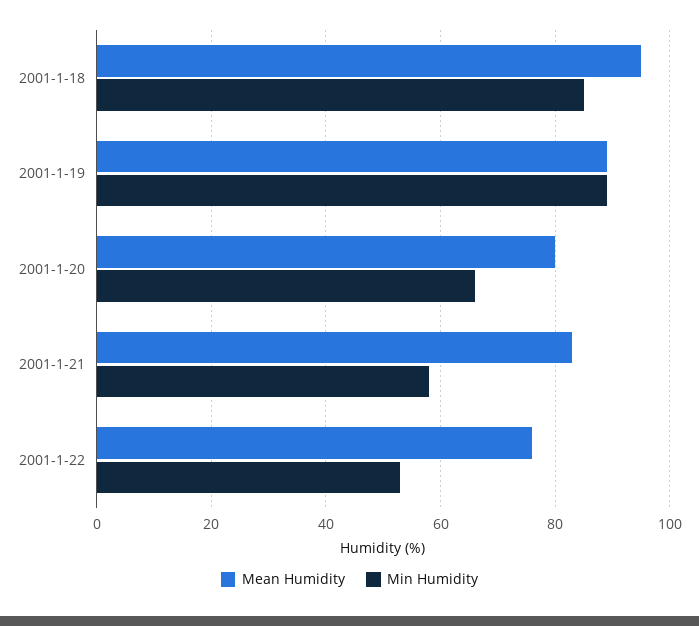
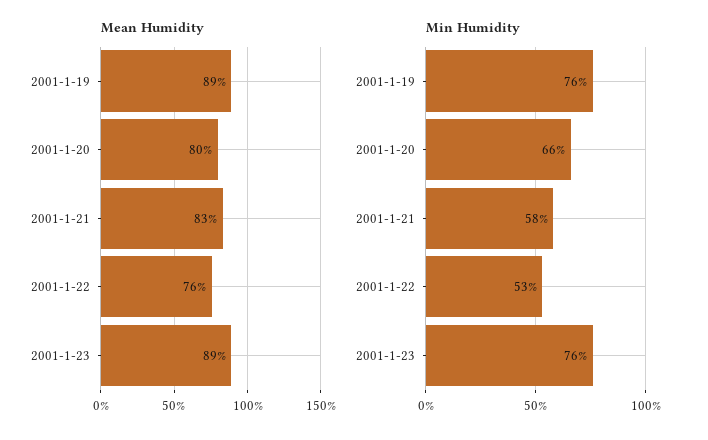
Mean Humidity, 2001-1-18: 95 -> none
Min Humidity, 2001-1-18: 85 -> none
Min Humidity, 2001-1-19: 90 -> 76
Mean Humidity, 2001-1-23: none -> 89
Min Humidity, 2001-1-23: none -> 76

